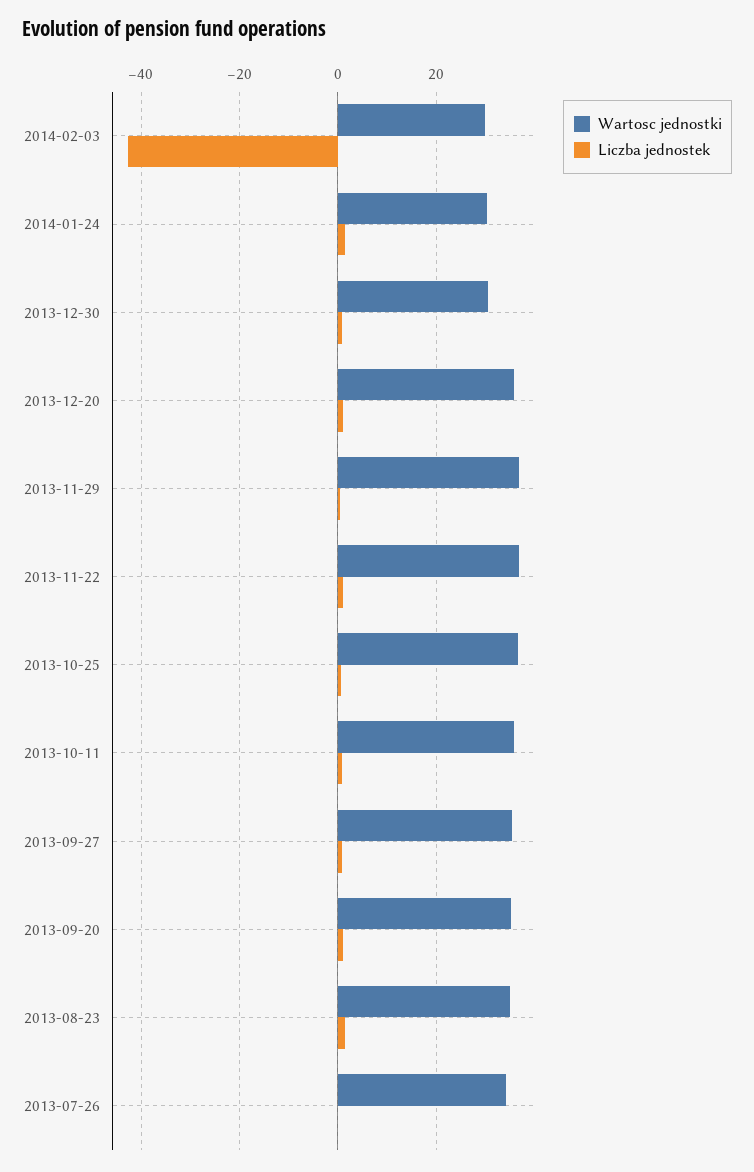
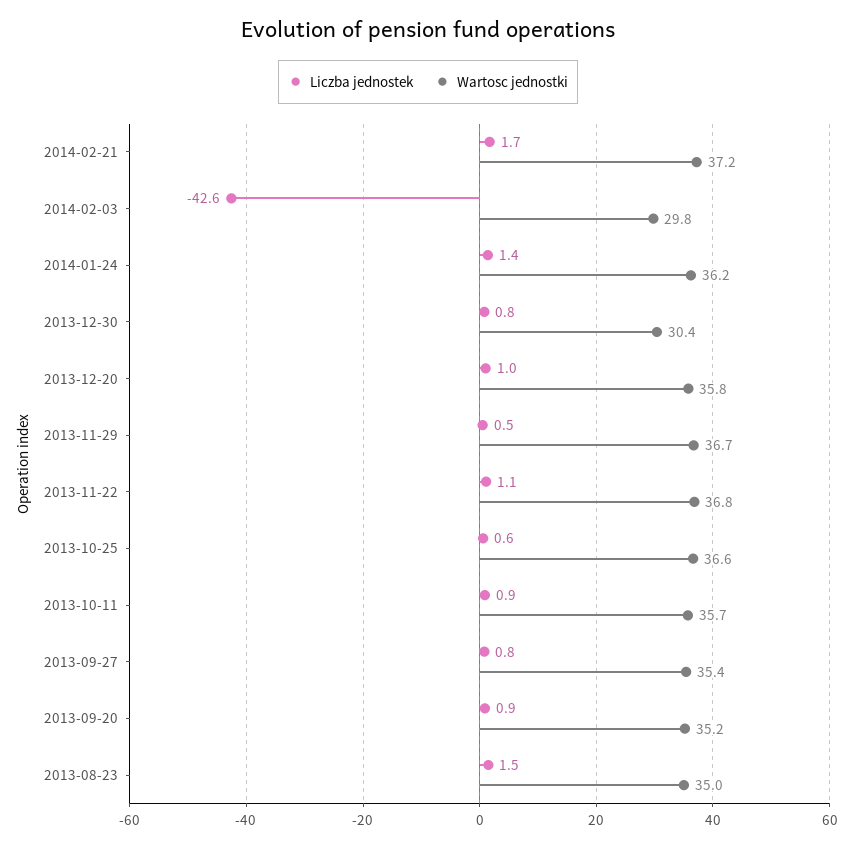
Wartosc jednostki, 2014-01-24: 30 -> 36.2
Wartosc jednostki, 2013-07-26: 34 -> none
Liczba jednostek, 2013-07-26: 0 -> none
Liczba jednostek, 2014-02-21: none -> 1.7
Wartosc jednostki, 2014-02-21: none -> 37.2

